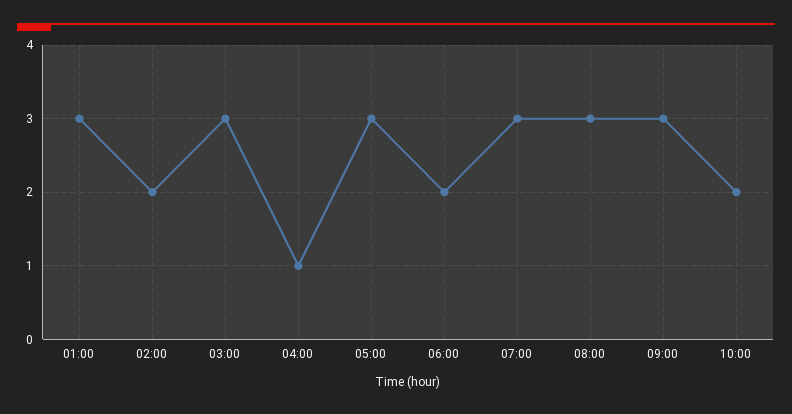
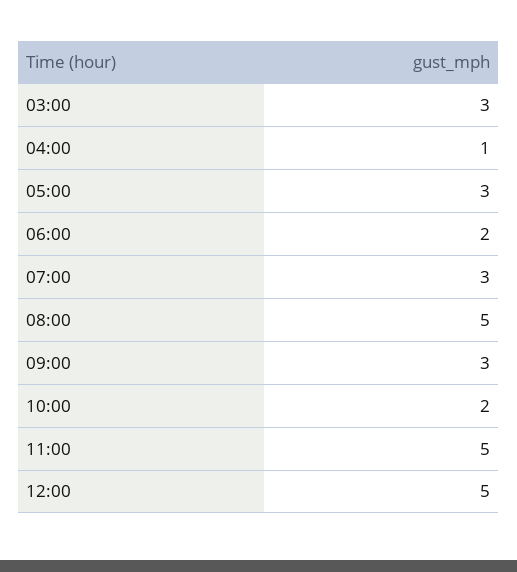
01:00: 3 -> none
02:00: 2 -> none
08:00: 3 -> 5
11:00: none -> 5
12:00: none -> 5

